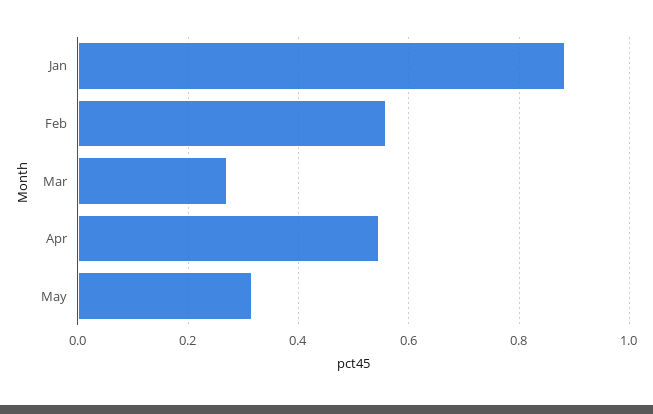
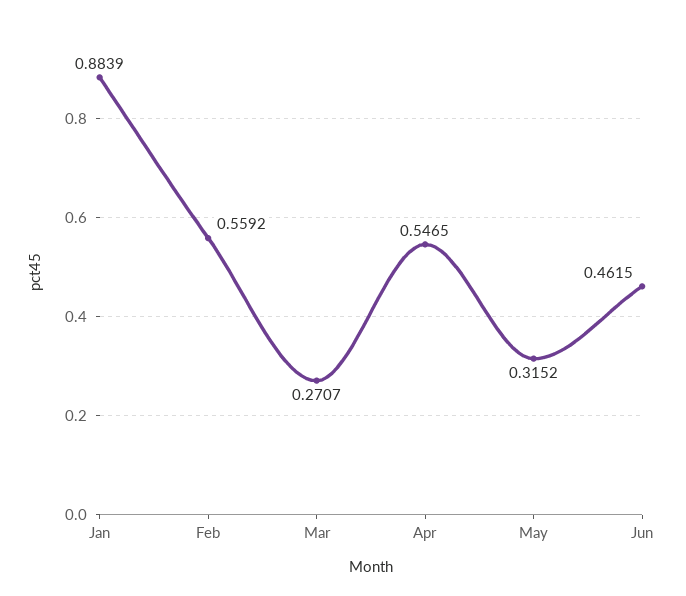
Jun: none -> 0.4615

